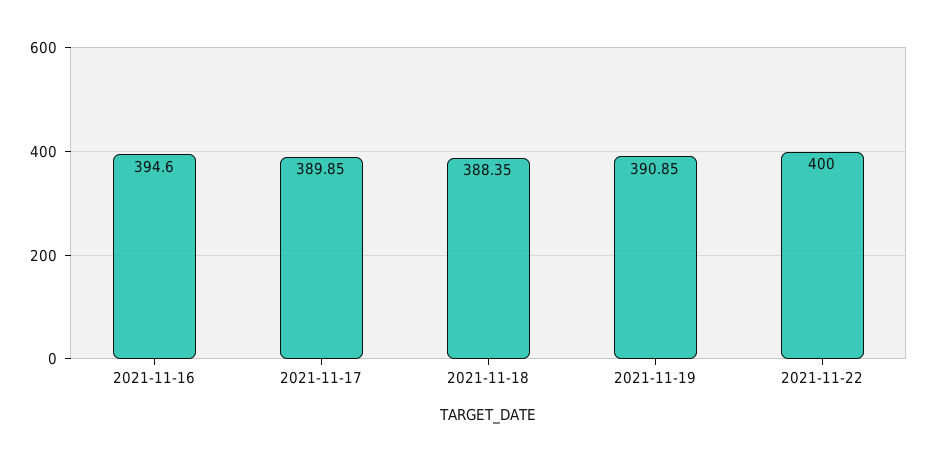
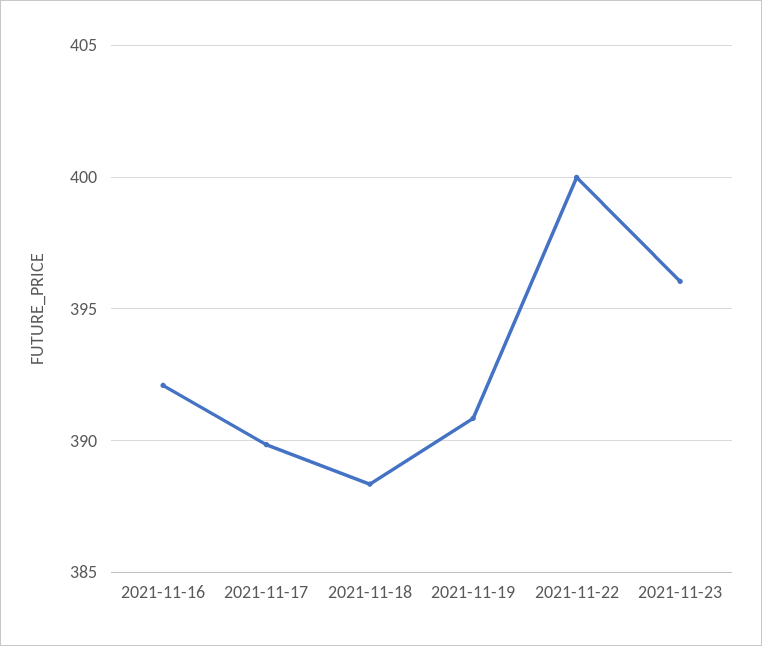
2021-11-16: 394.6 -> 392
2021-11-23: none -> 396

